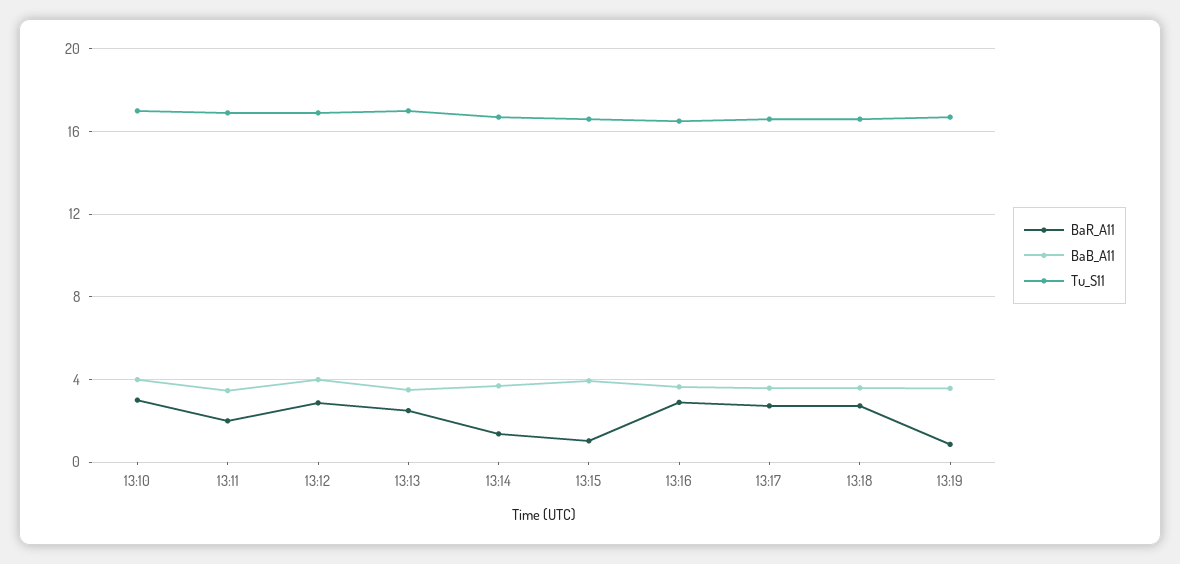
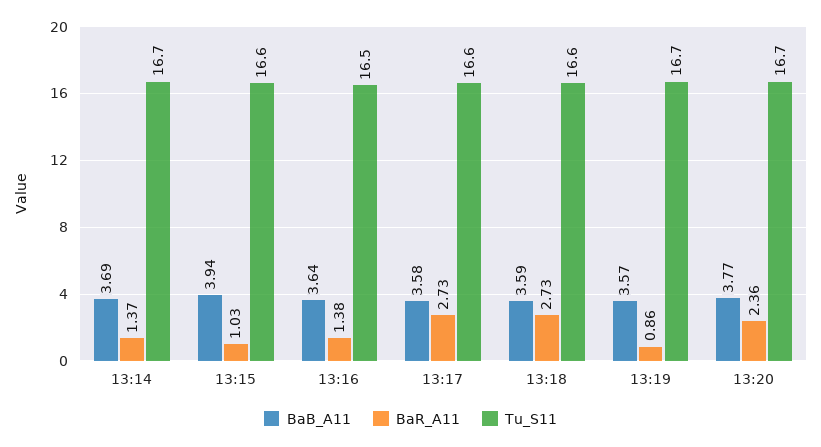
BaR_A11, 13:10: 3 -> none
BaB_A11, 13:10: 4 -> none
Tu_S11, 13:10: 17 -> none
BaR_A11, 13:11: 2 -> none
BaB_A11, 13:11: 3.5 -> none
Tu_S11, 13:11: 17 -> none
BaR_A11, 13:12: 3 -> none
BaB_A11, 13:12: 4 -> none
Tu_S11, 13:12: 17 -> none
BaR_A11, 13:13: 2.5 -> none
BaB_A11, 13:13: 3.5 -> none
Tu_S11, 13:13: 17 -> none
BaR_A11, 13:16: 3 -> 1.38
BaB_A11, 13:20: none -> 3.77
BaR_A11, 13:20: none -> 2.36
Tu_S11, 13:20: none -> 16.7

